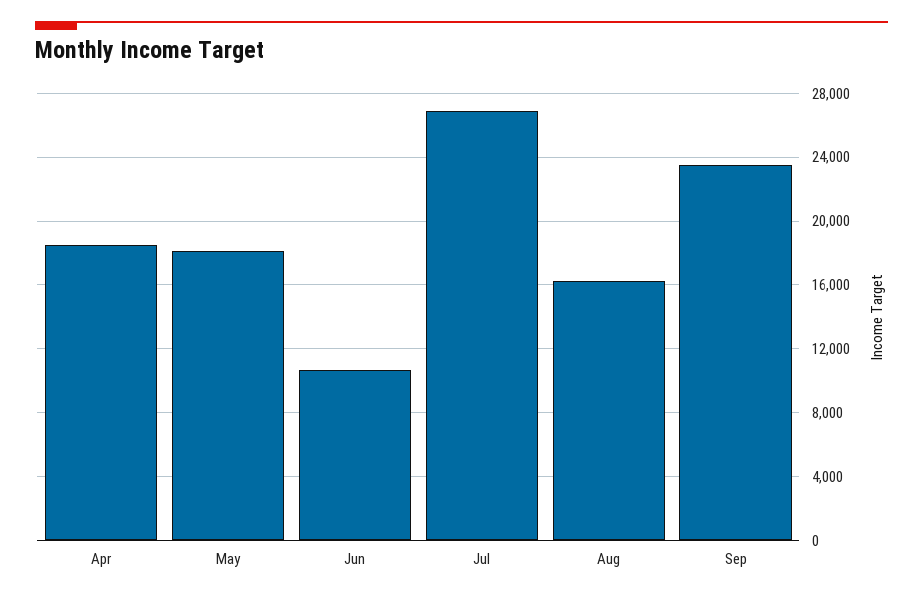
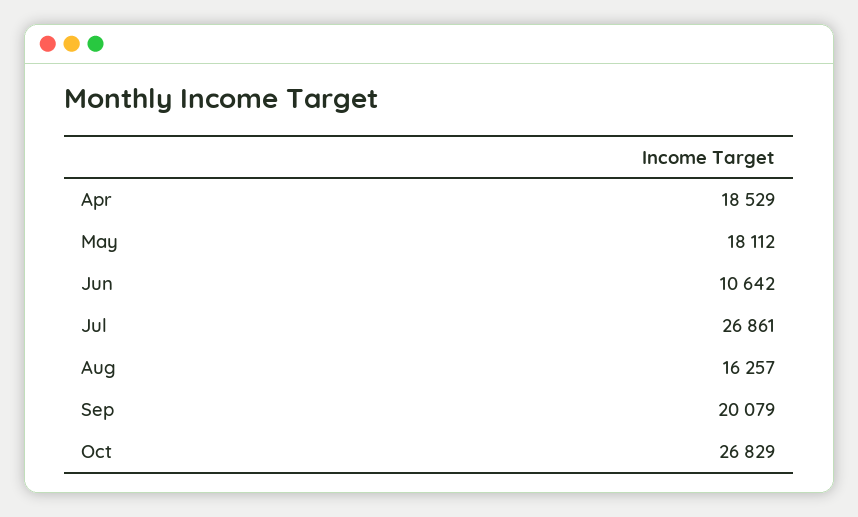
Sep: 23500 -> 20079
Oct: none -> 26829

